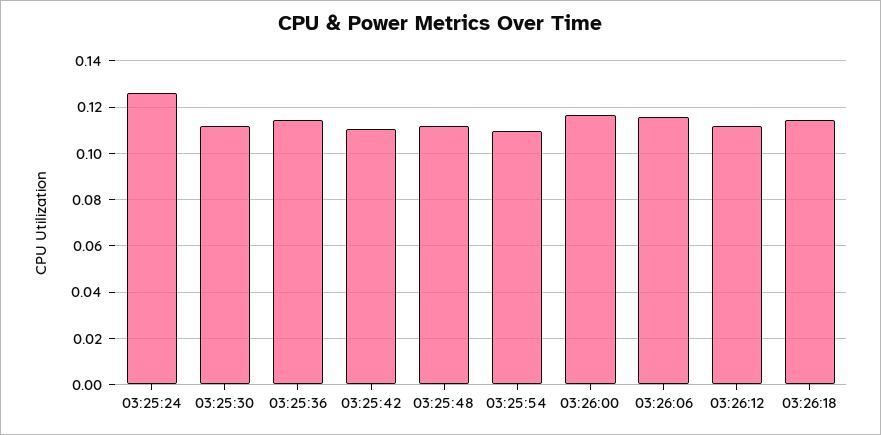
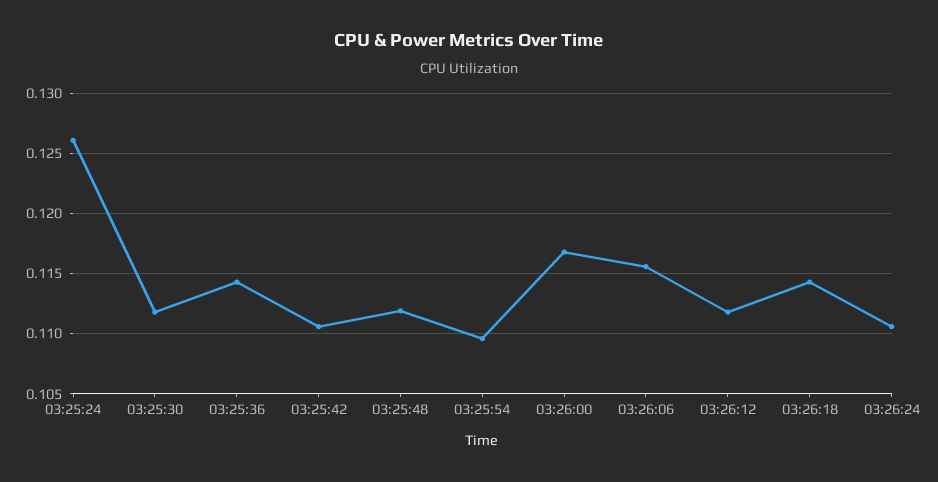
03:26:24: none -> 0.1105

